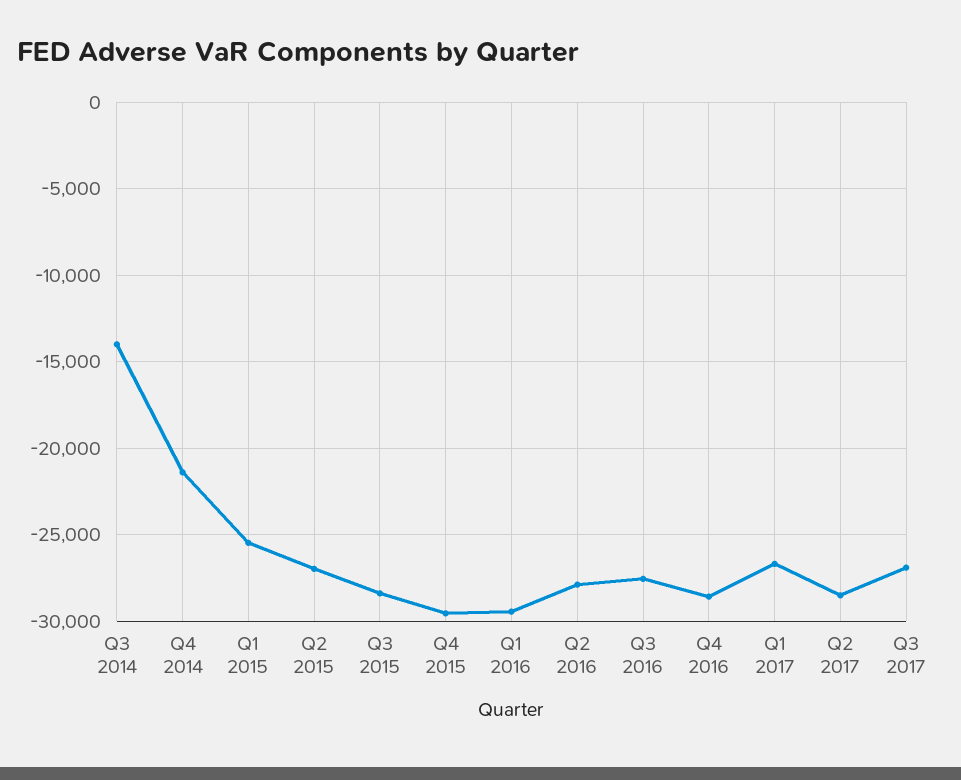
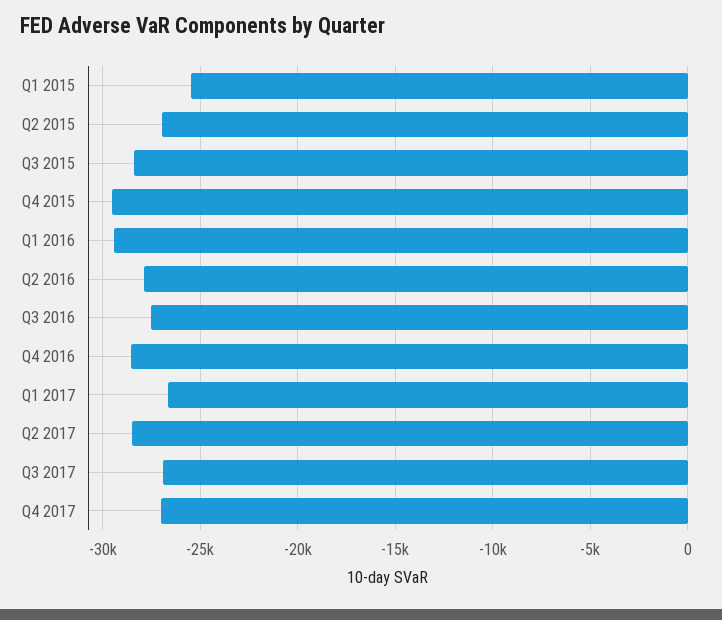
Q3 2014: -14000 -> none
Q4 2014: -21500 -> none
Q4 2017: none -> -27000

